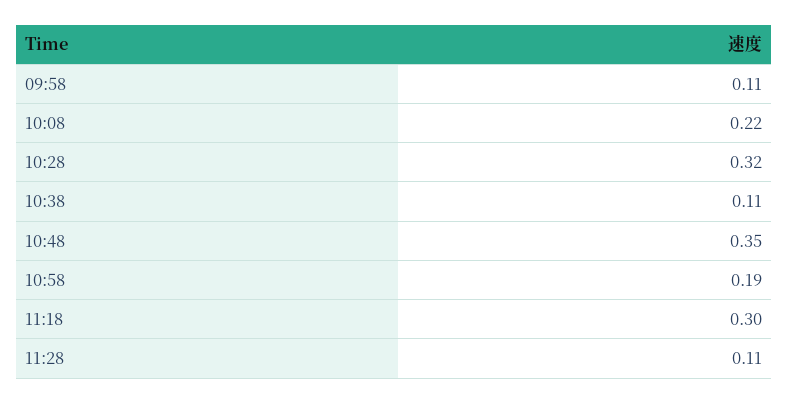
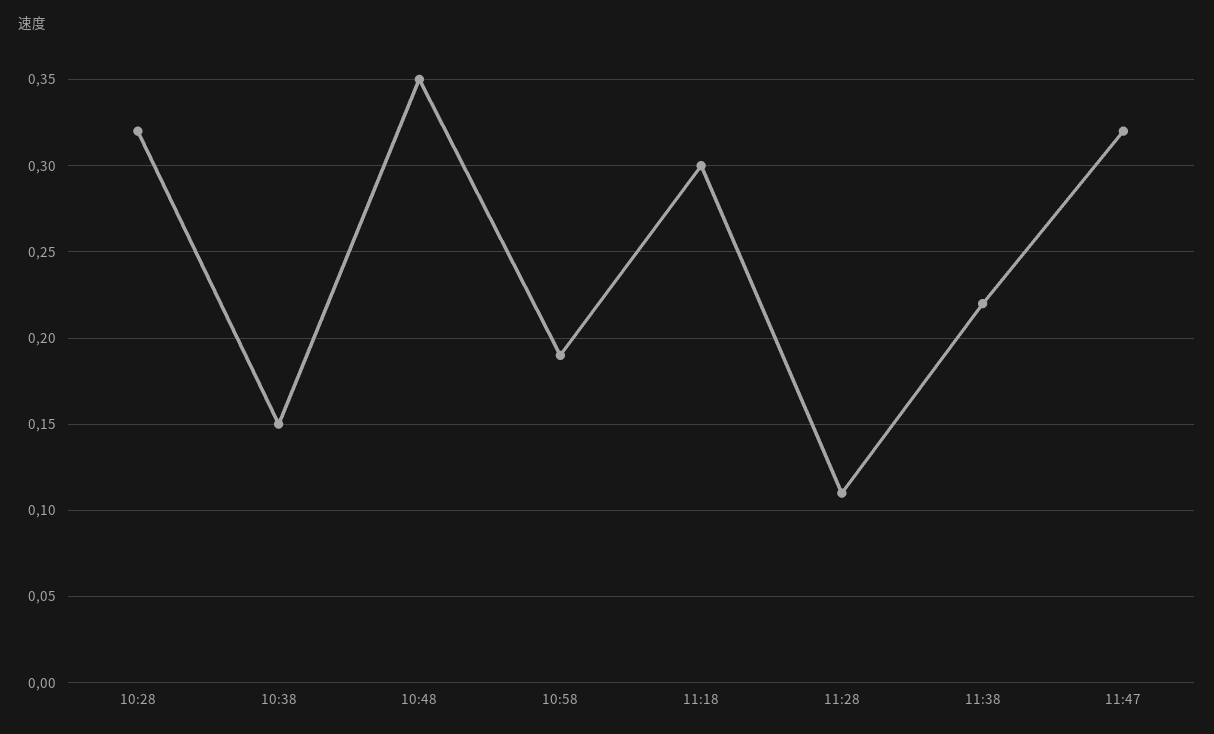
09:58: 0.11 -> none
10:08: 0.22 -> none
10:38: 0.11 -> 0.15
11:38: none -> 0.22
11:47: none -> 0.32

